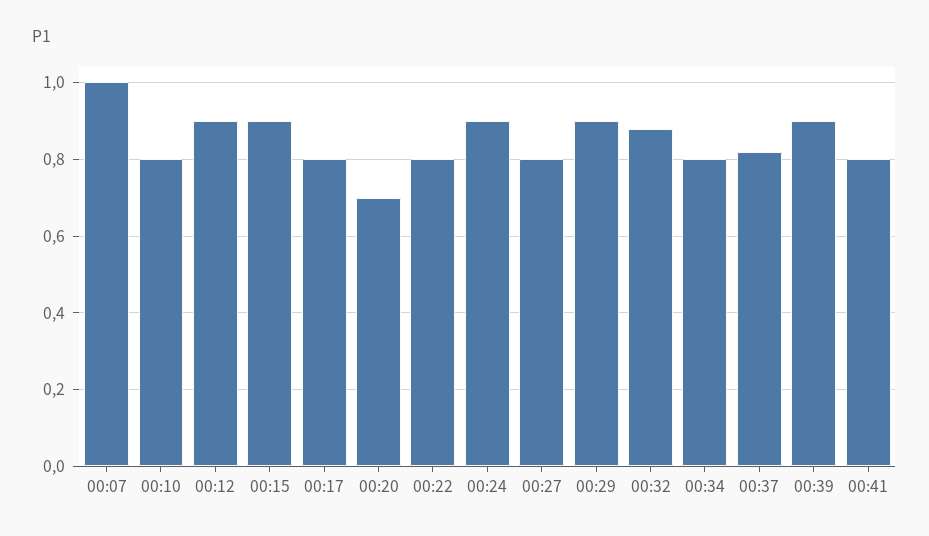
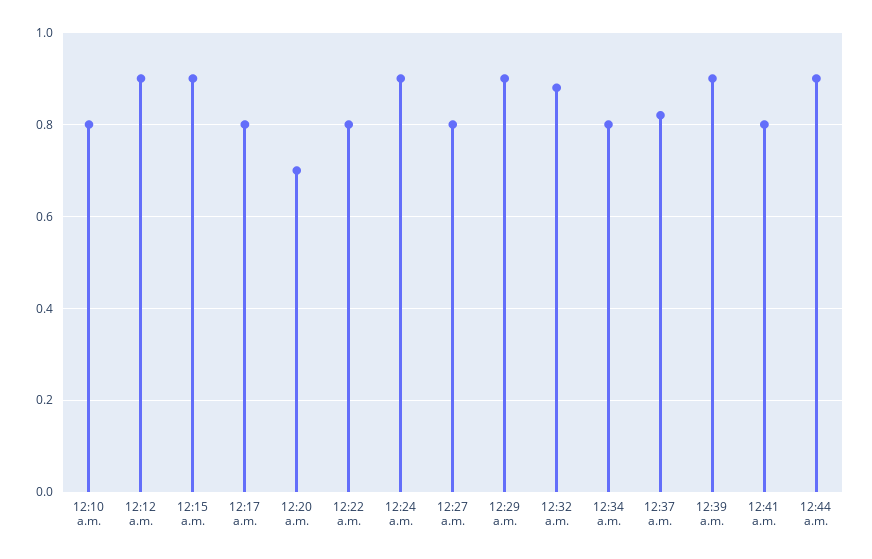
00:07: 1 -> none
12:44 a.m.: none -> 0.9

